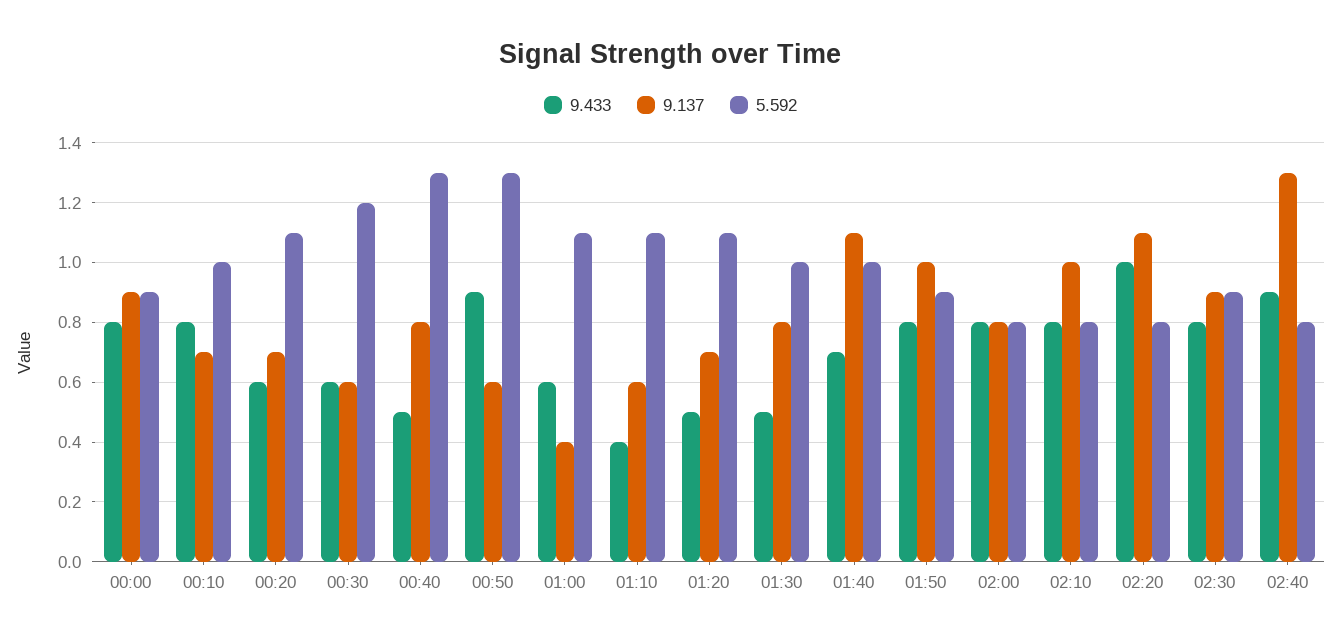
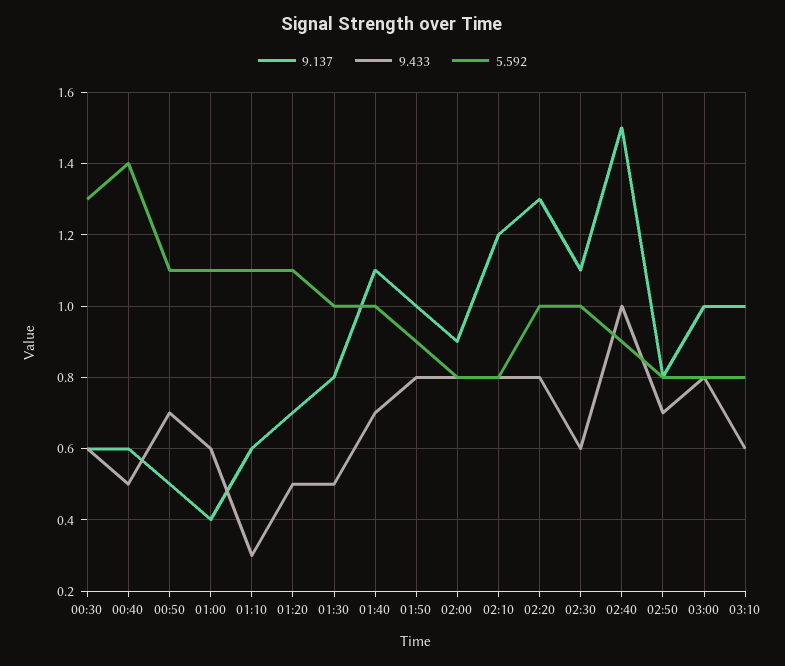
9.433, 00:00: 0.8 -> none
9.137, 00:00: 0.9 -> none
5.592, 00:00: 0.9 -> none
9.433, 00:10: 0.8 -> none
9.137, 00:10: 0.7 -> none
5.592, 00:10: 1 -> none
9.433, 00:20: 0.6 -> none
9.137, 00:20: 0.7 -> none
5.592, 00:20: 1.1 -> none
5.592, 00:30: 1.2 -> 1.3
9.137, 00:40: 0.8 -> 0.6
5.592, 00:40: 1.3 -> 1.4
9.433, 00:50: 0.9 -> 0.7
9.137, 00:50: 0.6 -> 0.5
5.592, 00:50: 1.3 -> 1.1
9.433, 01:10: 0.4 -> 0.3
9.137, 02:00: 0.8 -> 0.9
9.137, 02:10: 1 -> 1.2
9.433, 02:20: 1 -> 0.8
9.137, 02:20: 1.1 -> 1.3
5.592, 02:20: 0.8 -> 1
9.433, 02:30: 0.8 -> 0.6
9.137, 02:30: 0.9 -> 1.1
5.592, 02:30: 0.9 -> 1
9.433, 02:40: 0.9 -> 1
9.137, 02:40: 1.3 -> 1.5
5.592, 02:40: 0.8 -> 0.9
9.137, 02:50: none -> 0.8
9.433, 02:50: none -> 0.7
5.592, 02:50: none -> 0.8
9.137, 03:00: none -> 1
9.433, 03:00: none -> 0.8
5.592, 03:00: none -> 0.8
9.137, 03:10: none -> 1
9.433, 03:10: none -> 0.6
5.592, 03:10: none -> 0.8

